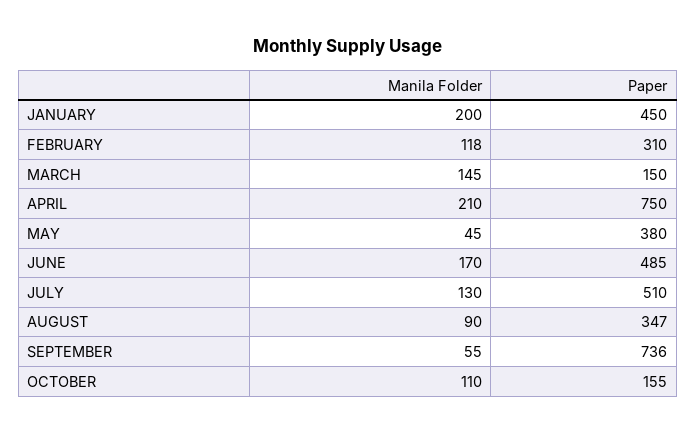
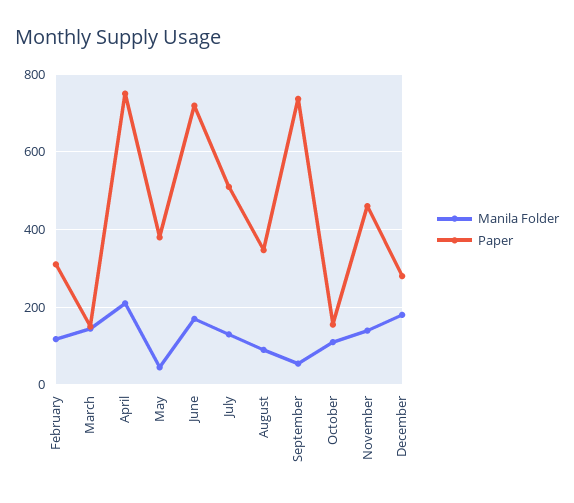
Manila Folder, JANUARY: 200 -> none
Paper, JANUARY: 450 -> none
Paper, JUNE: 485 -> 720
Manila Folder, November: none -> 140
Paper, November: none -> 460
Manila Folder, December: none -> 180
Paper, December: none -> 280

